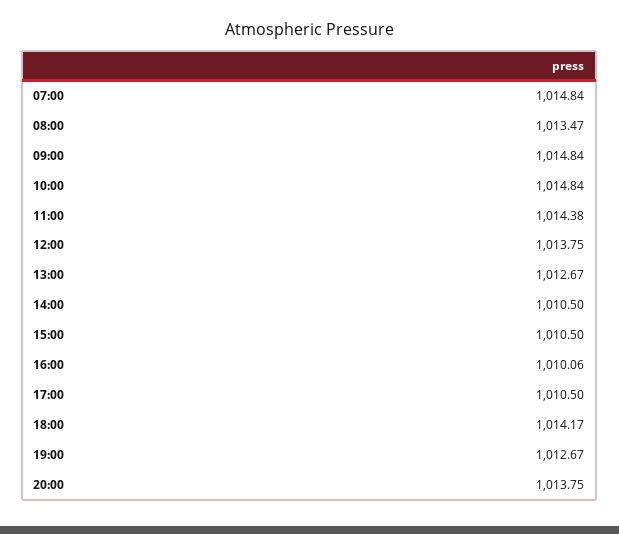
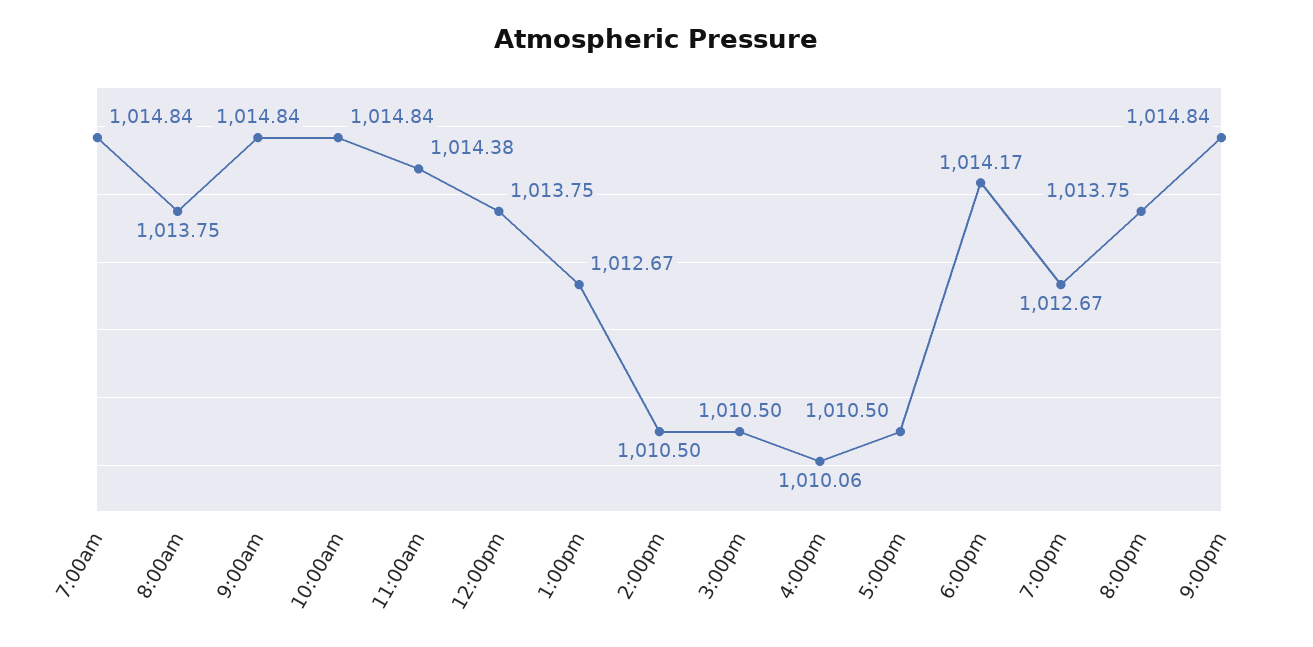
08:00: 1013.47 -> 1013.75
9:00pm: none -> 1014.84

